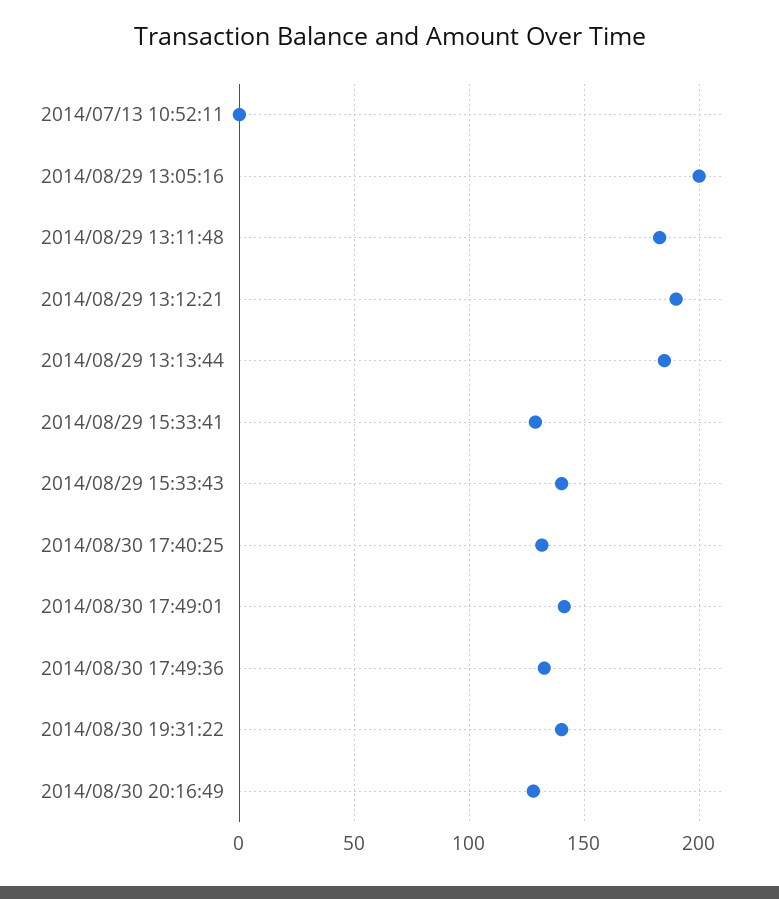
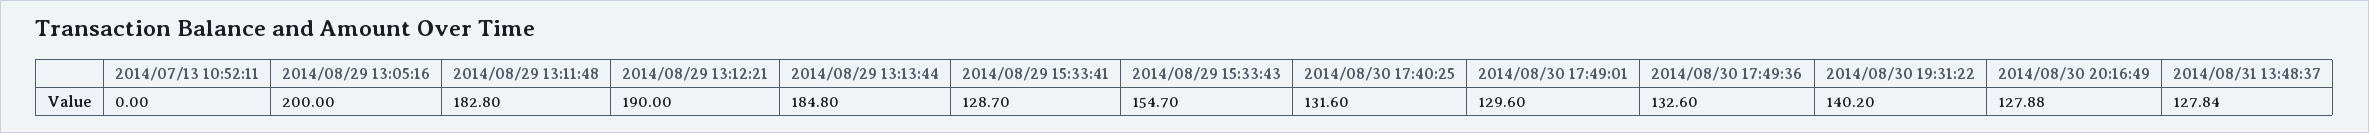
2014/08/29 15:33:43: 140 -> 154.7
2014/08/30 17:49:01: 140 -> 129.6
2014/08/31 13:48:37: none -> 127.84

